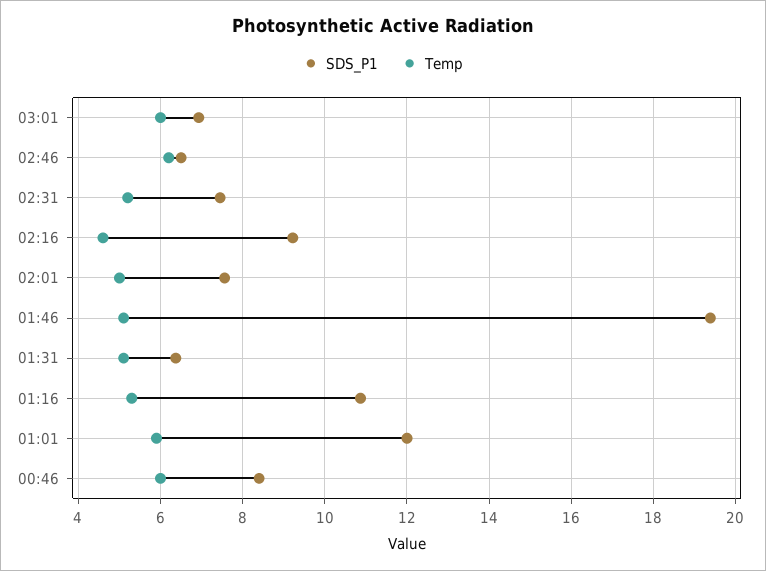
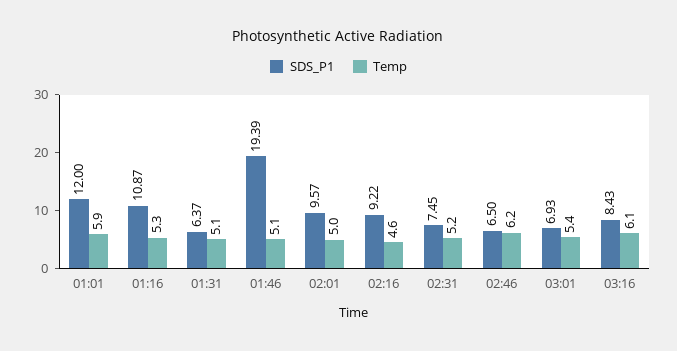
Temp, 03:01: 6 -> 5.4
SDS_P1, 02:01: 7.6 -> 9.57
SDS_P1, 00:46: 8.4 -> none
Temp, 00:46: 6 -> none
SDS_P1, 03:16: none -> 8.43
Temp, 03:16: none -> 6.1

